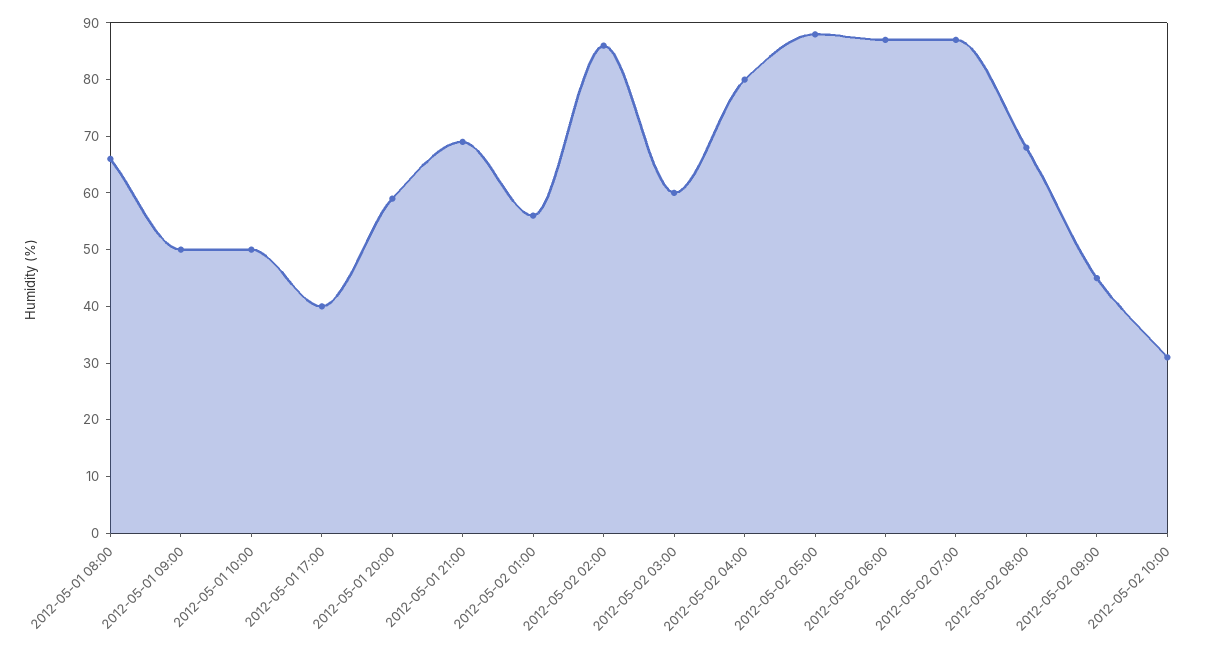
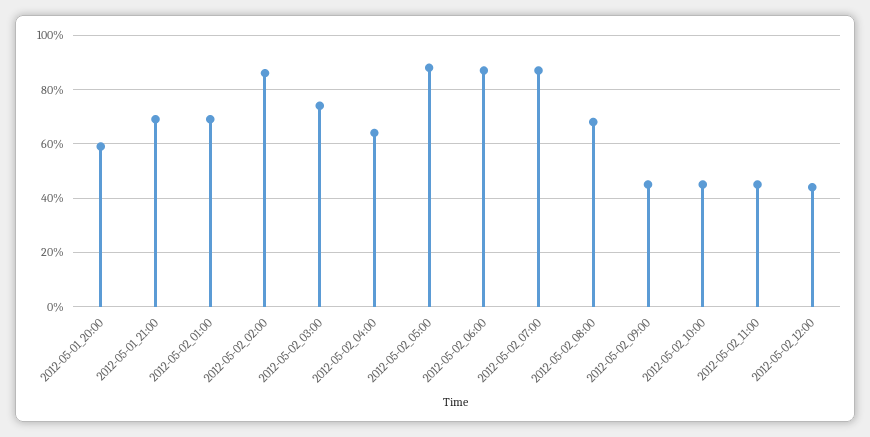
2012-05-01 08:00: 65 -> none
2012-05-01 09:00: 50 -> none
2012-05-01 10:00: 50 -> none
2012-05-01 17:00: 40 -> none
2012-05-02 01:00: 55 -> 70
2012-05-02 03:00: 60 -> 75
2012-05-02 04:00: 80 -> 65
2012-05-02 10:00: 30 -> 45
2012-05-02_11:00: none -> 45
2012-05-02_12:00: none -> 45

